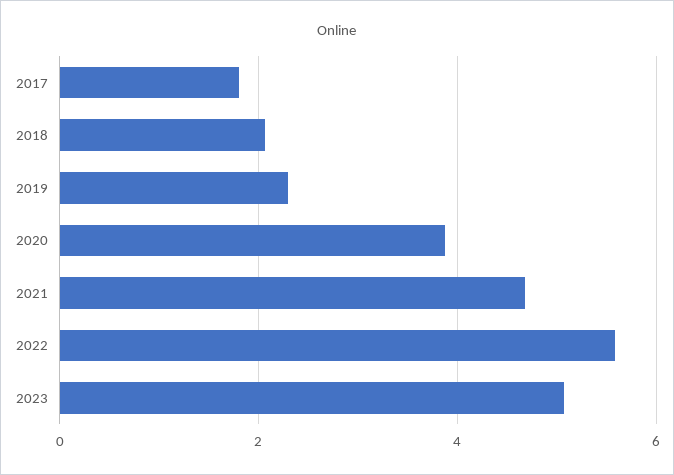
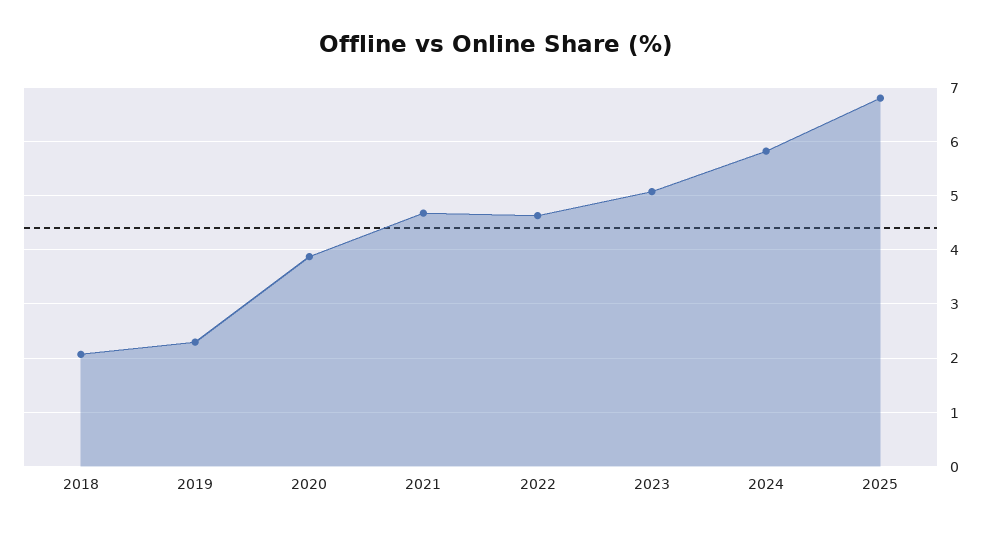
2017: 1.8 -> none
2022: 5.6 -> 4.6
2024: none -> 5.8
2025: none -> 6.8

